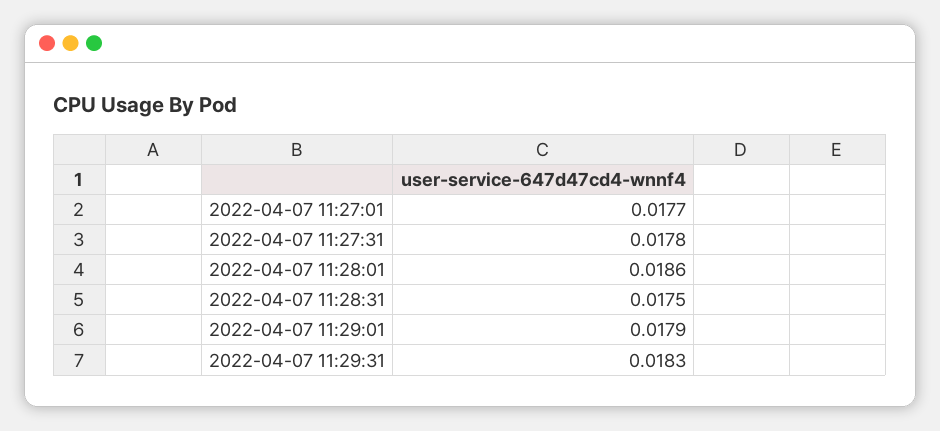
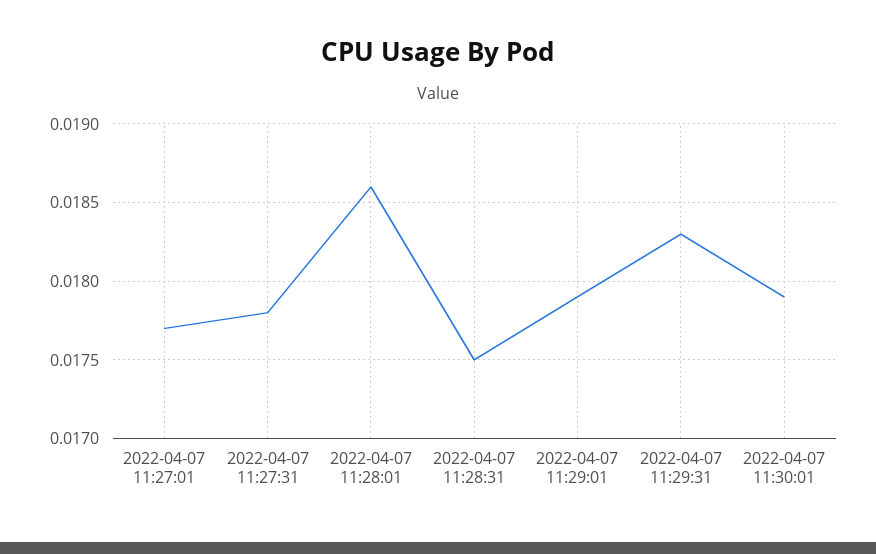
2022-04-07 11:30:01: none -> 0.0179

